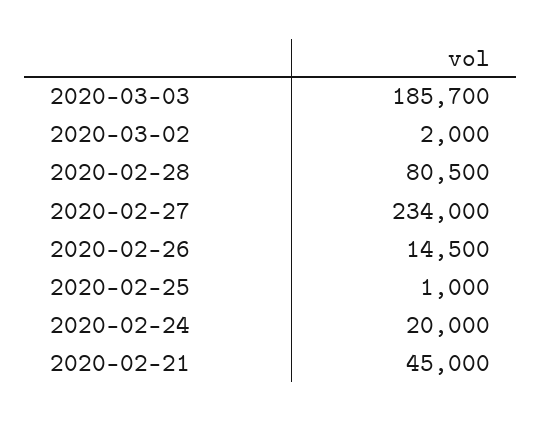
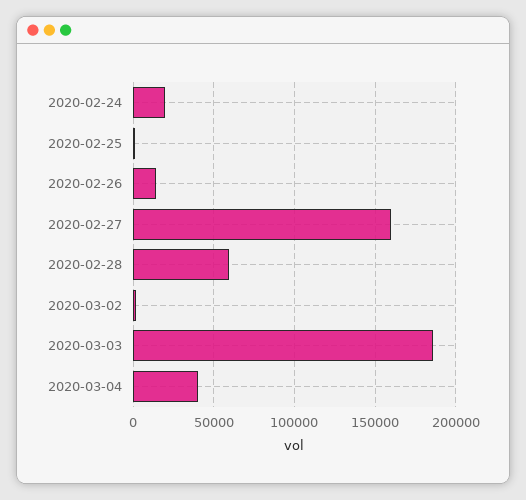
2020-02-28: 80500 -> 60000
2020-02-27: 234000 -> 160000
2020-02-21: 45000 -> none
2020-03-04: none -> 40000

